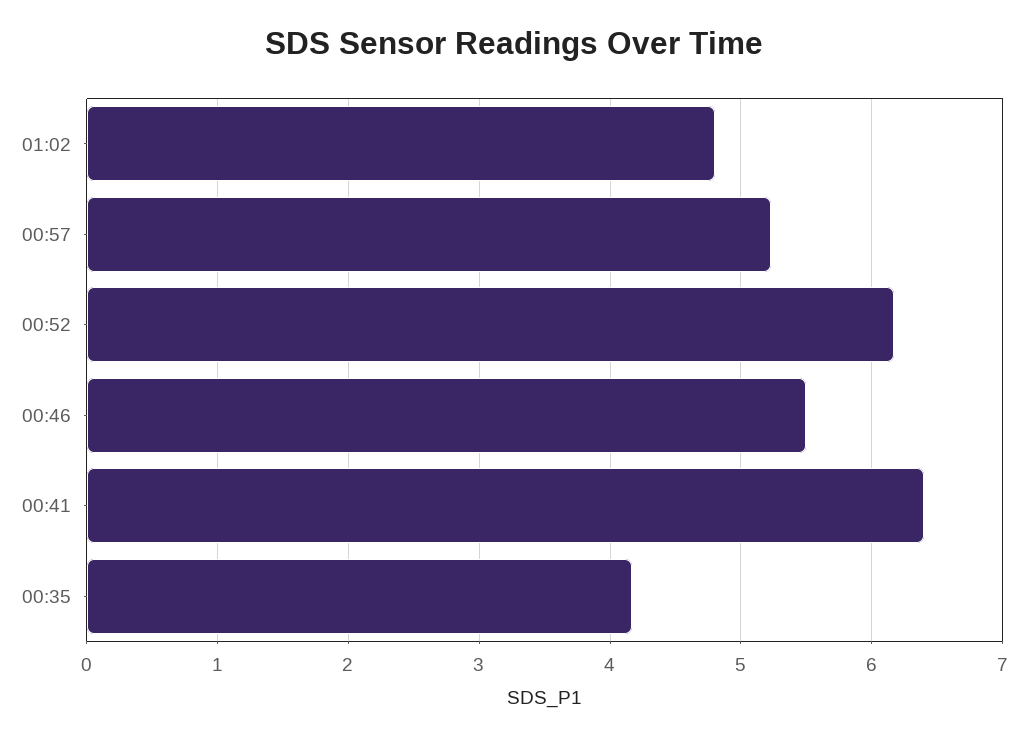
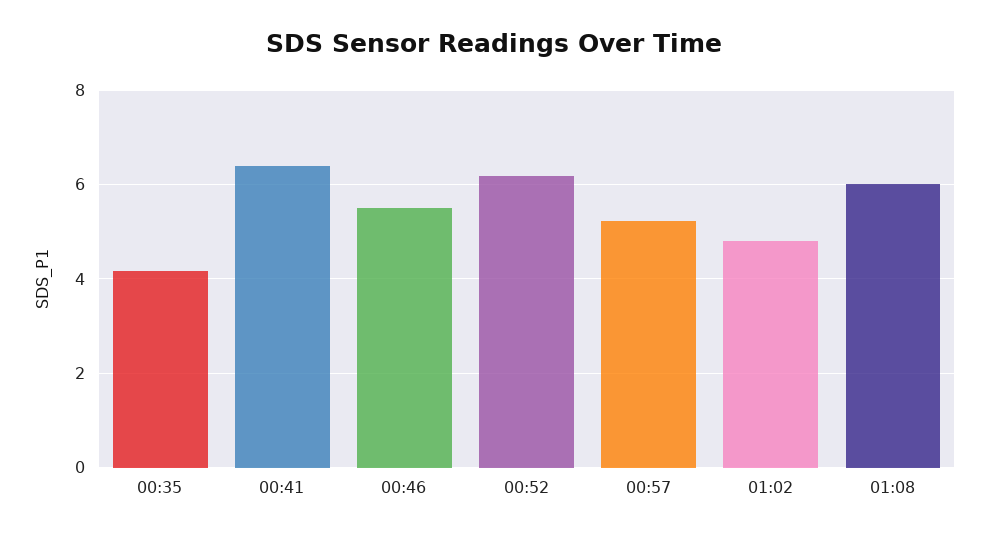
01:08: none -> 6

